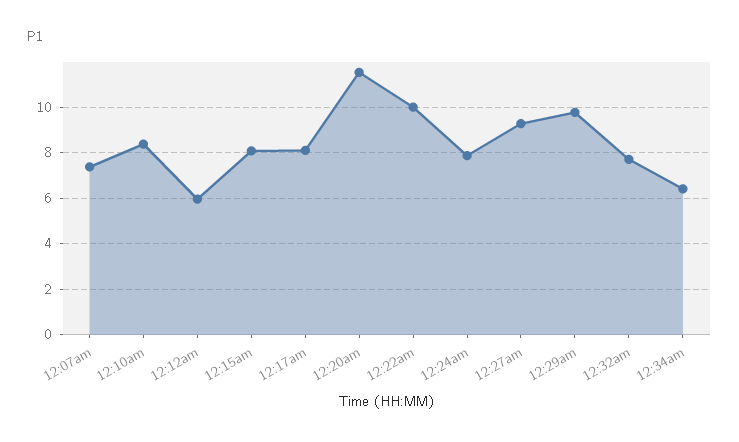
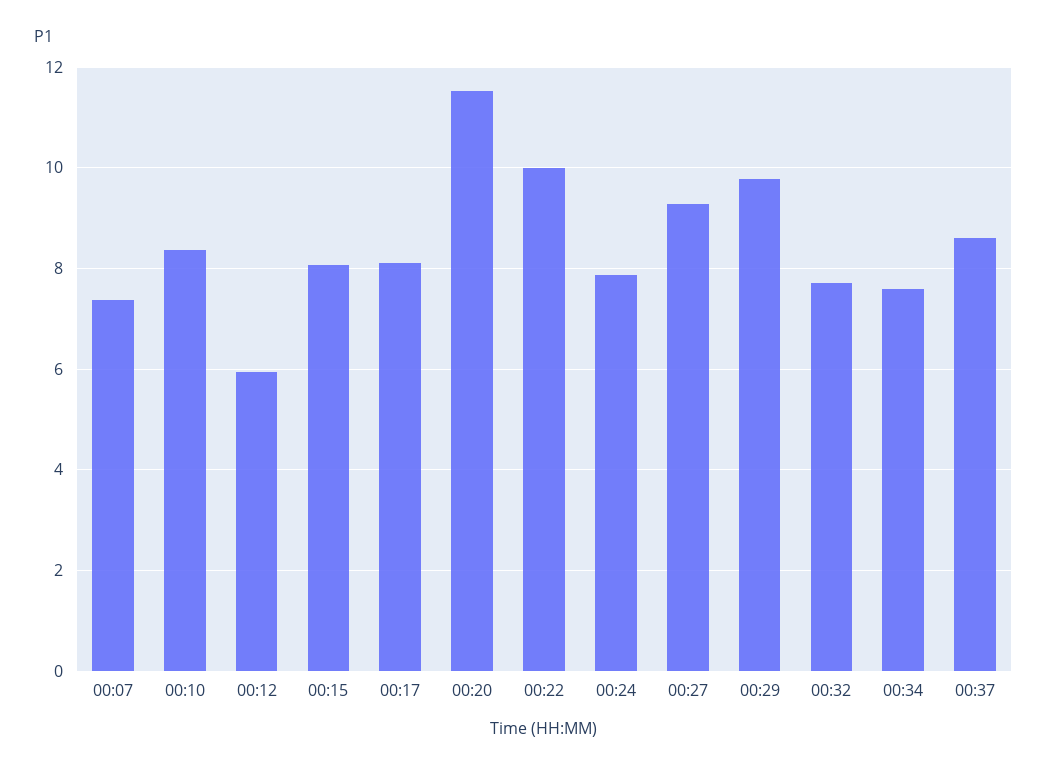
12:34am: 6.5 -> 7.6
00:37: none -> 8.6

